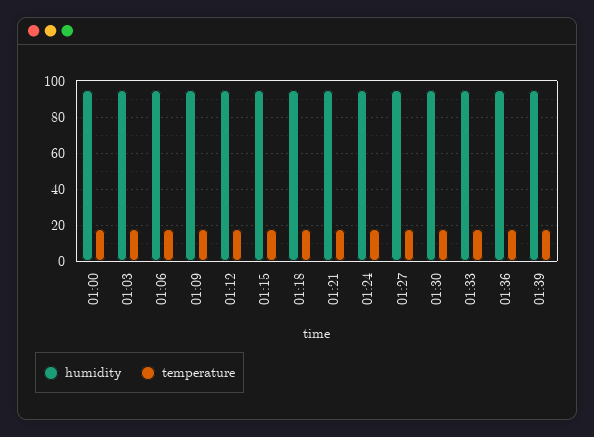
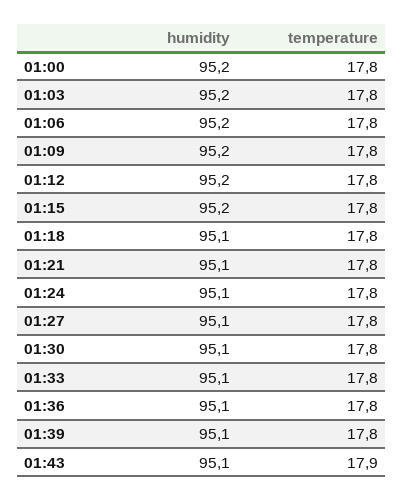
humidity, 01:43: none -> 95.1
temperature, 01:43: none -> 17.9

